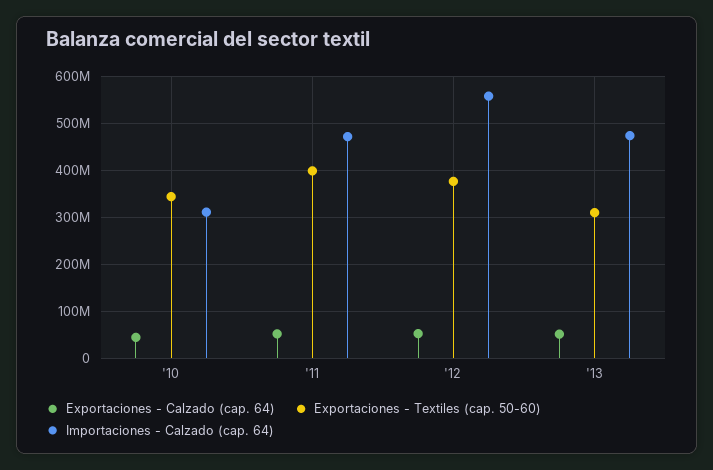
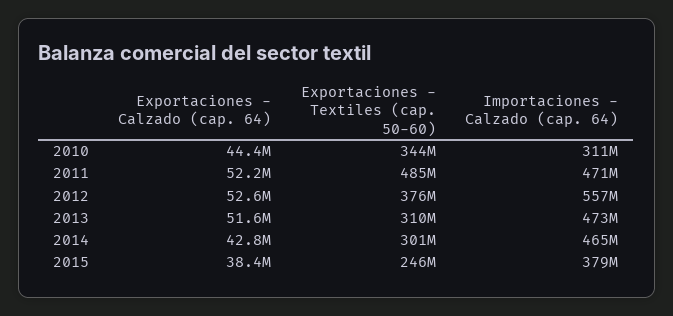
Exportaciones - Textiles (cap. 50-60), '11: 400000000 -> 485000000
Exportaciones - Calzado (cap. 64), 2014: none -> 42800000
Exportaciones - Textiles (cap. 50-60), 2014: none -> 301000000
Importaciones - Calzado (cap. 64), 2014: none -> 465000000
Exportaciones - Calzado (cap. 64), 2015: none -> 38400000
Exportaciones - Textiles (cap. 50-60), 2015: none -> 246000000
Importaciones - Calzado (cap. 64), 2015: none -> 379000000

